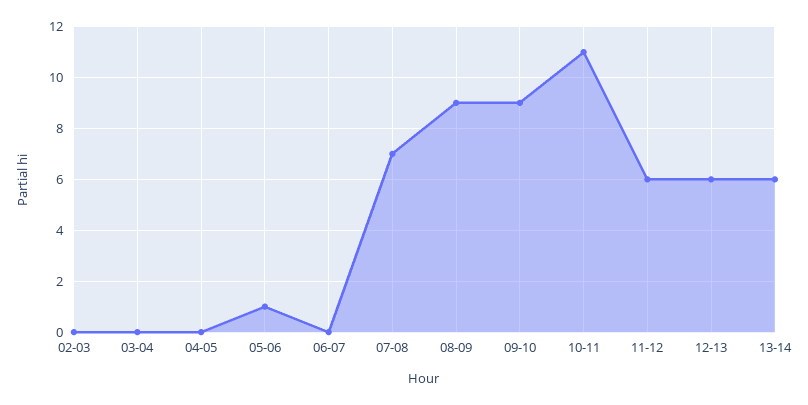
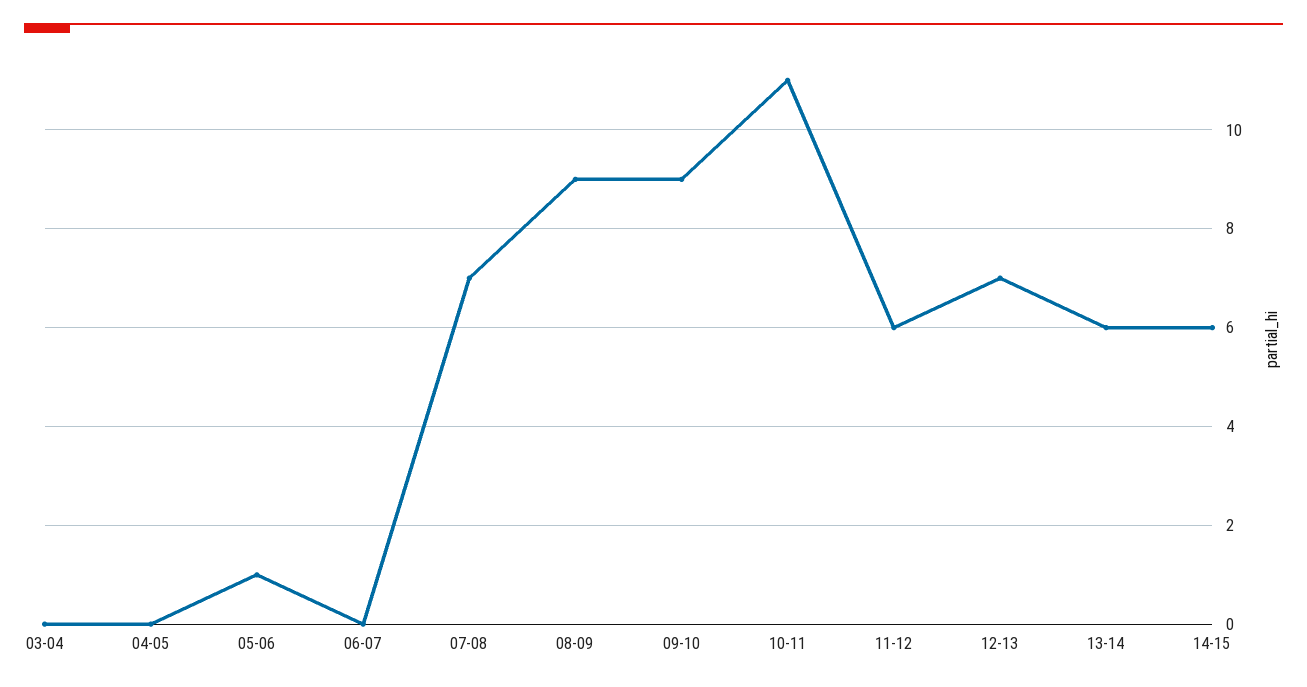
02-03: 0 -> none
12-13: 6 -> 7
14-15: none -> 6

